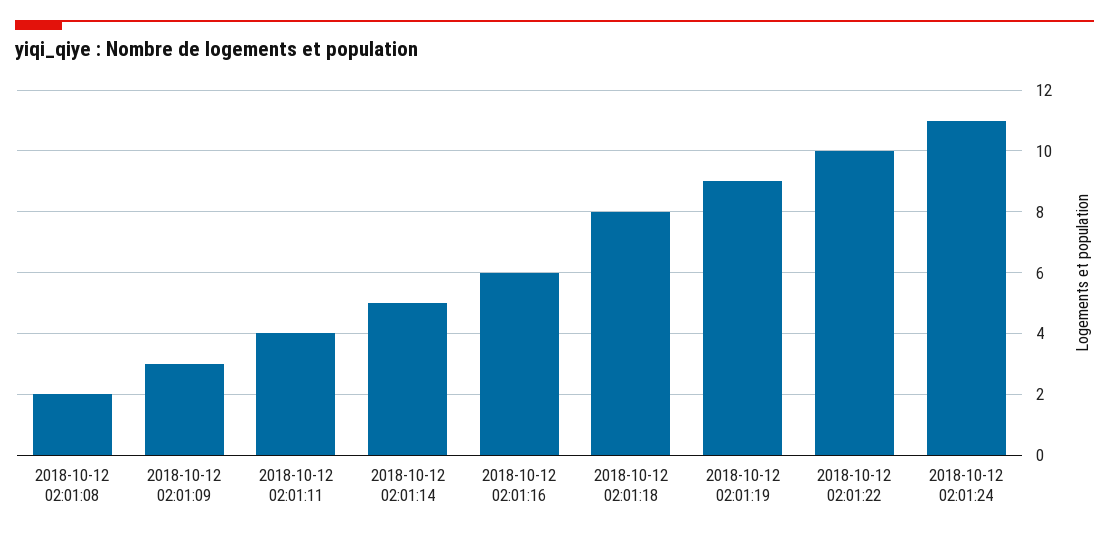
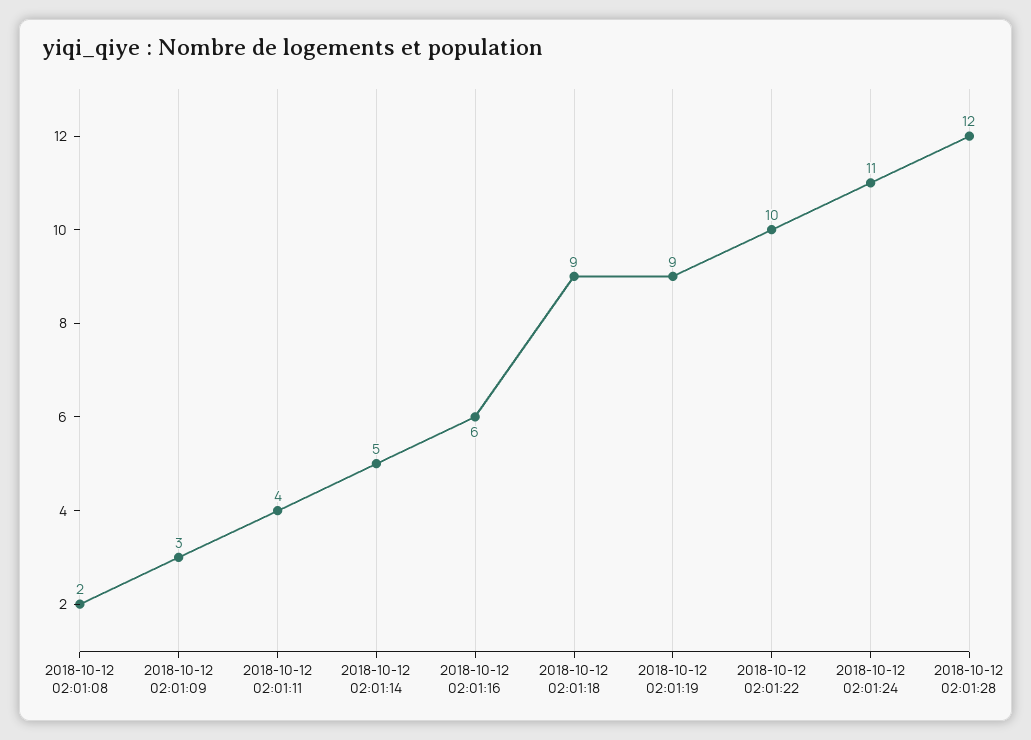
2018-10-12 02:01:18: 8 -> 9
2018-10-12 02:01:28: none -> 12

